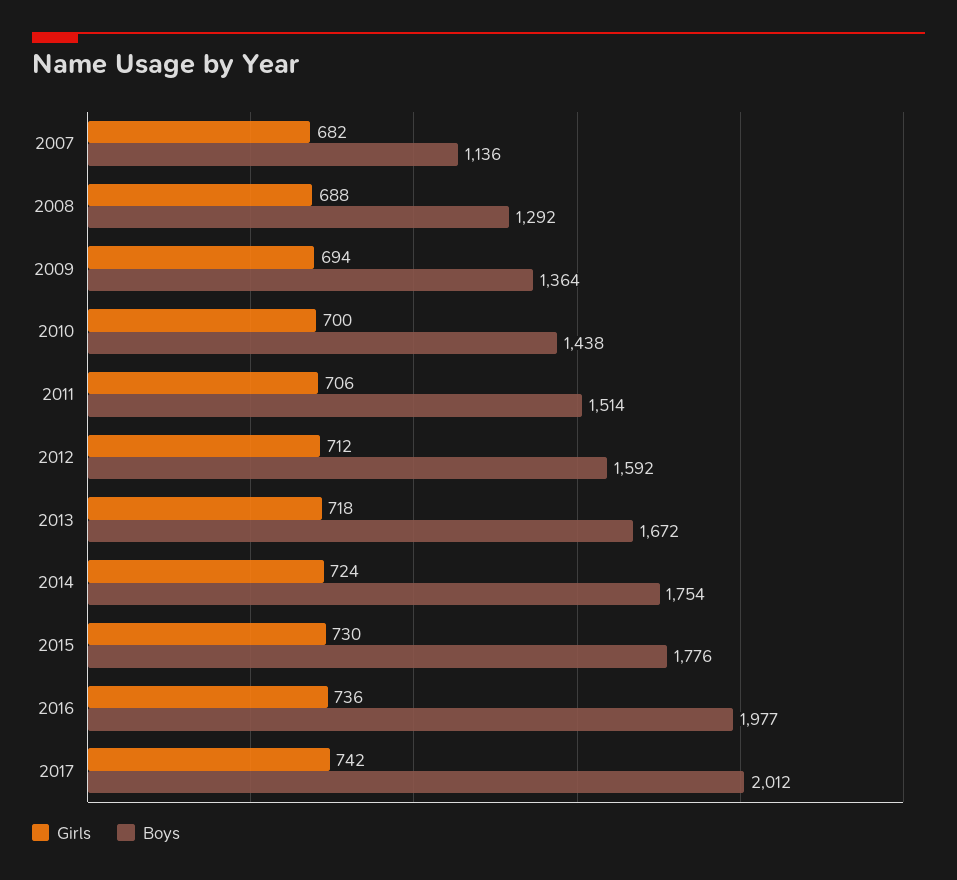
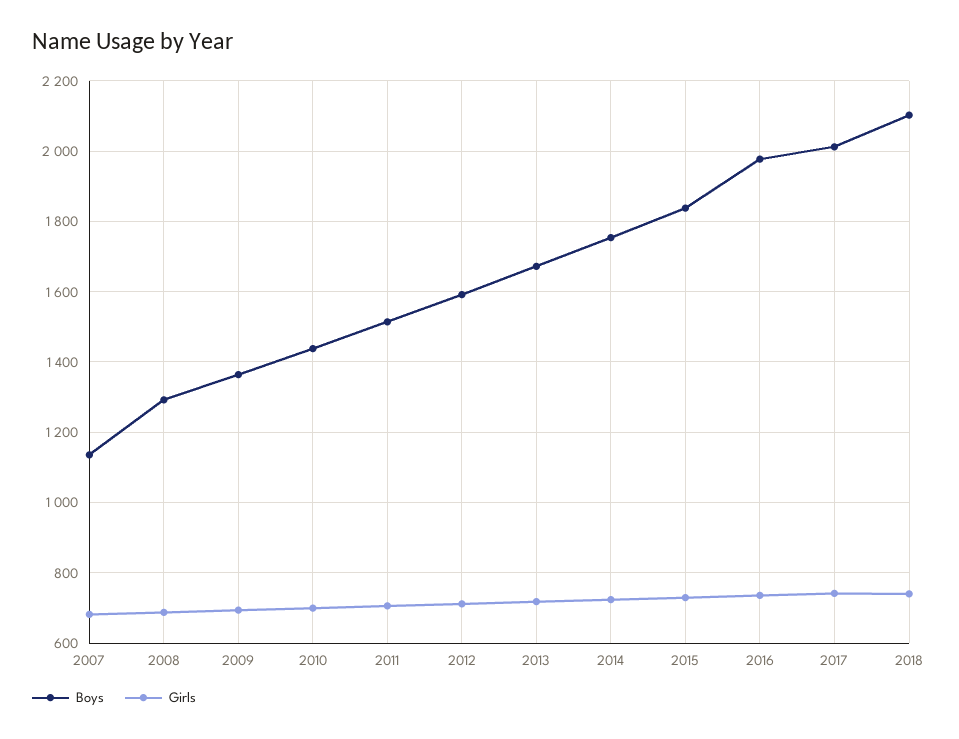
Boys, 2015: 1776 -> 1840
Boys, 2018: none -> 2100
Girls, 2018: none -> 740

